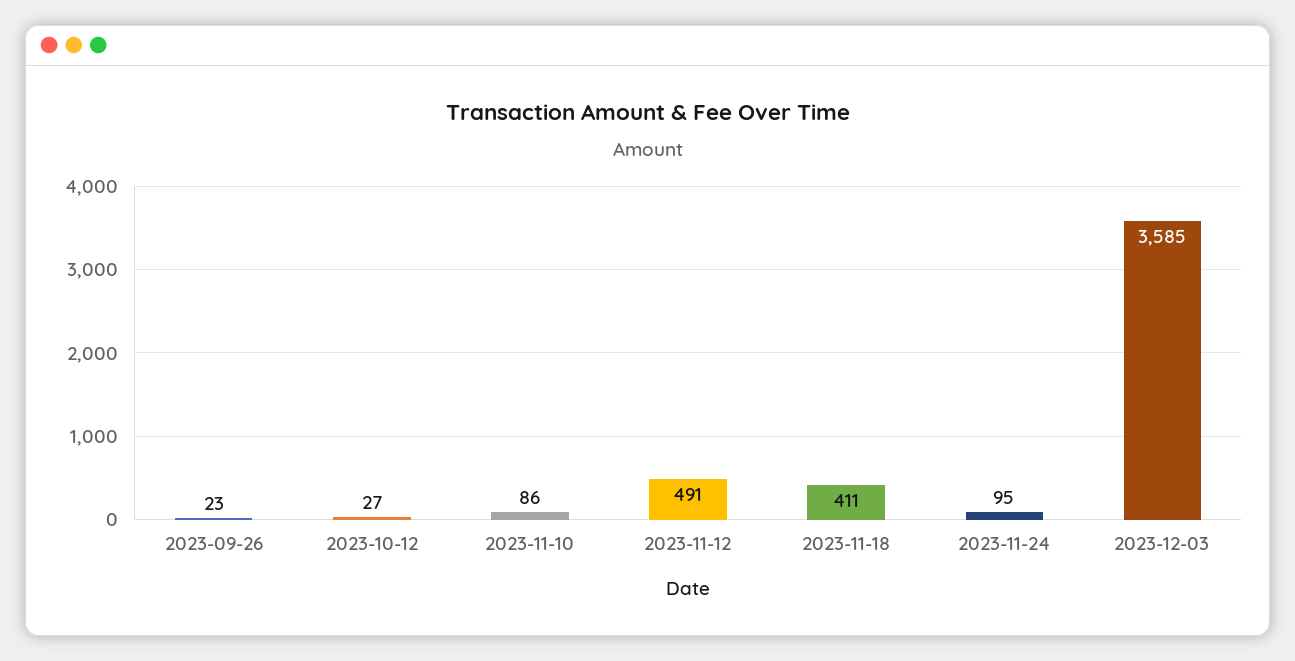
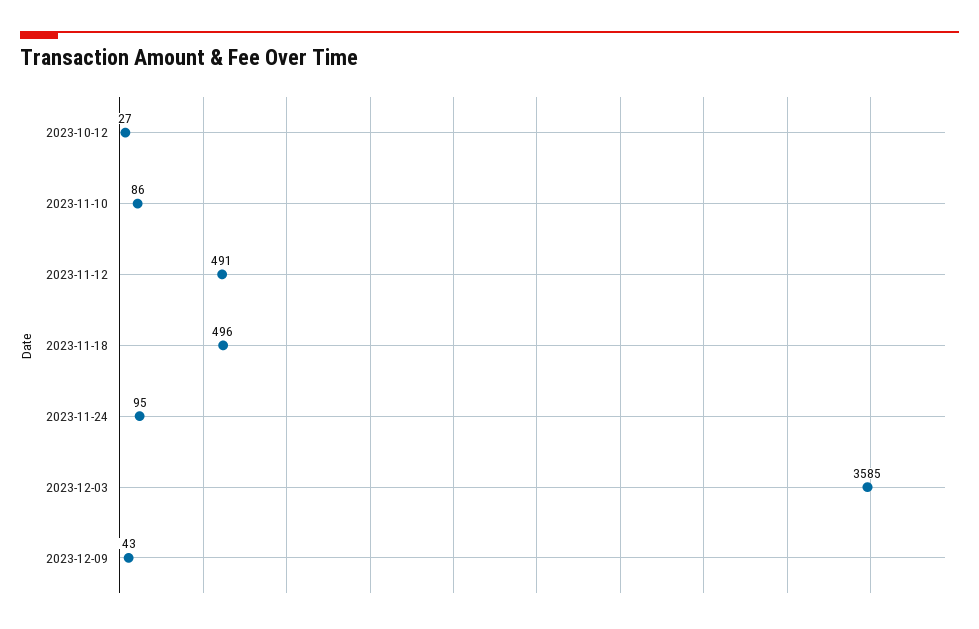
2023-09-26: 23 -> none
2023-11-18: 411 -> 496
2023-12-09: none -> 43

